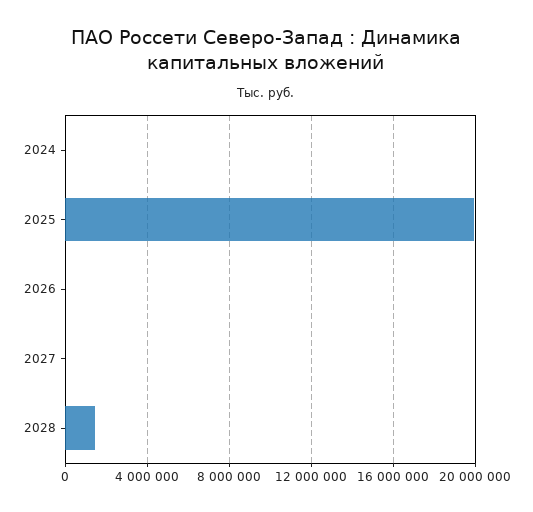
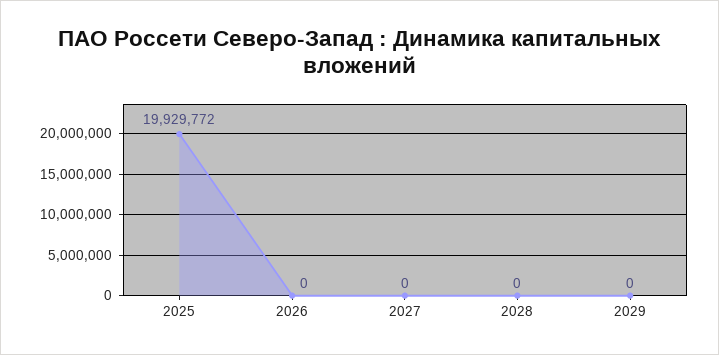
2024: 0 -> none
2028: 1500000 -> 0
2029: none -> 0

